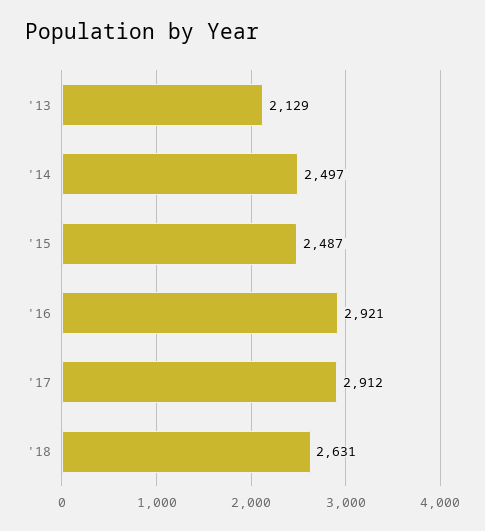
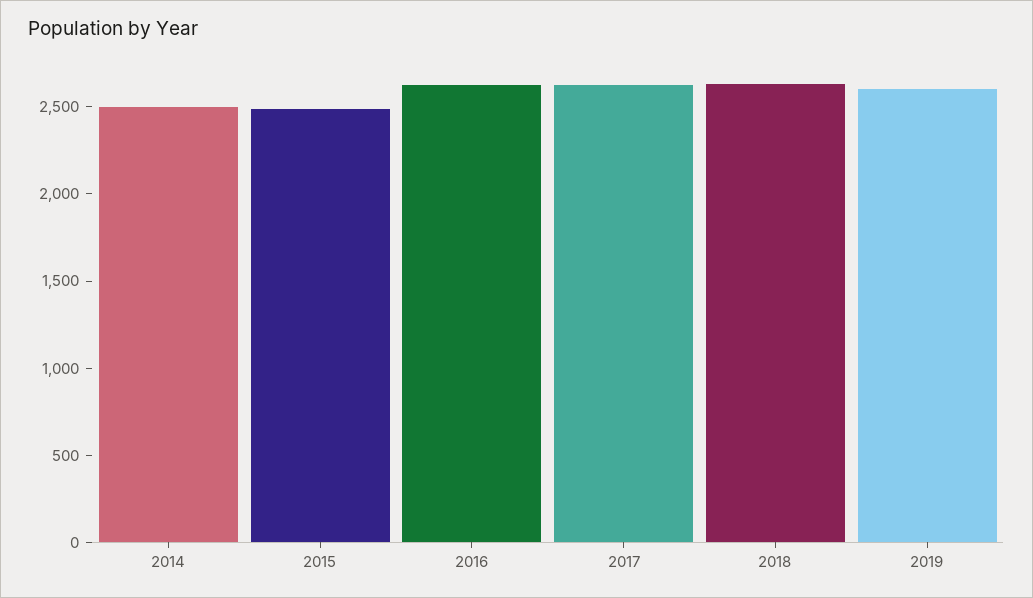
'13: 2129 -> none
'16: 2921 -> 2600
'17: 2912 -> 2600
2019: none -> 2600

